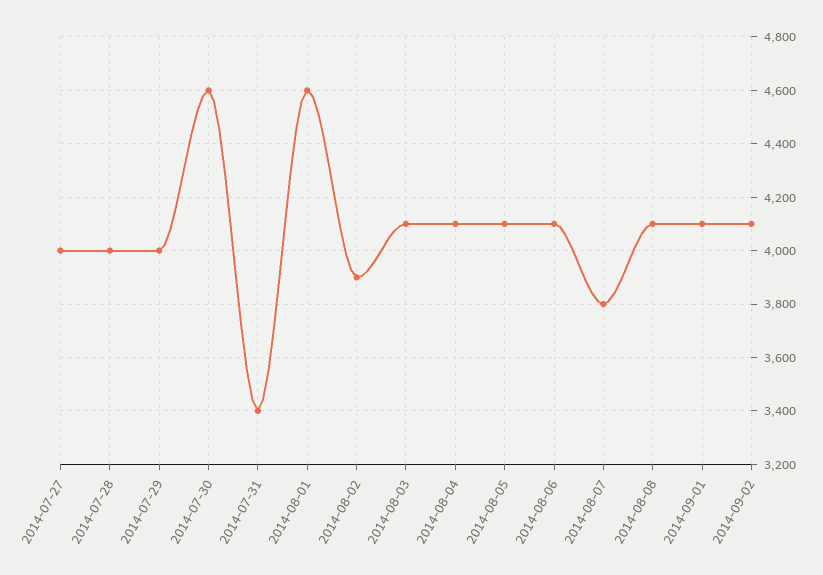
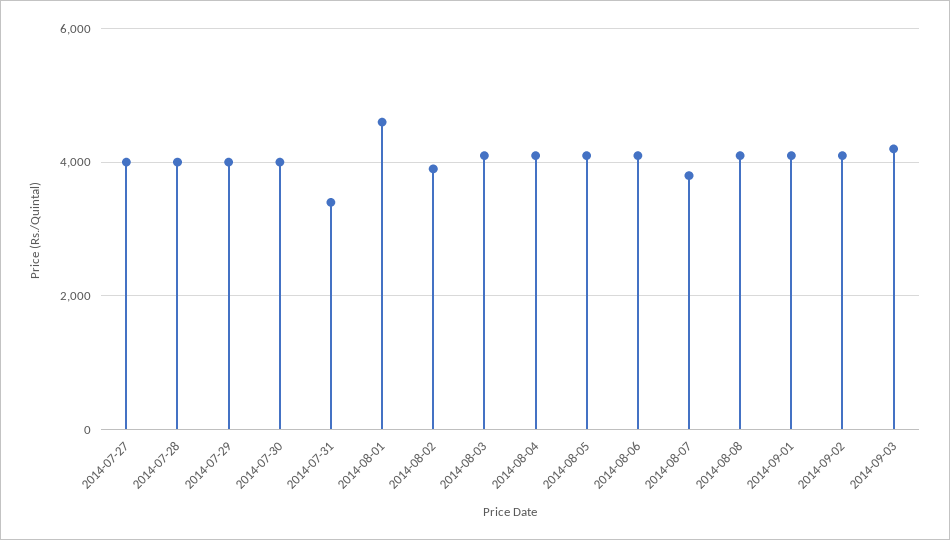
2014-07-30: 4600 -> 4000
2014-09-03: none -> 4200

